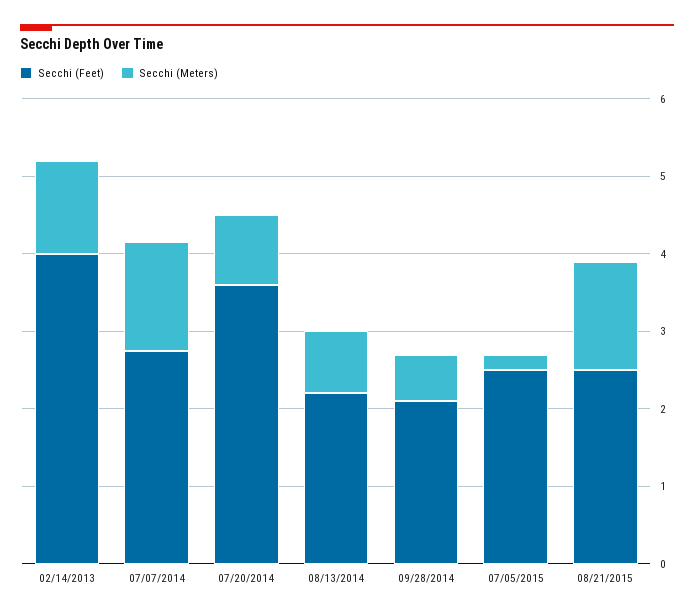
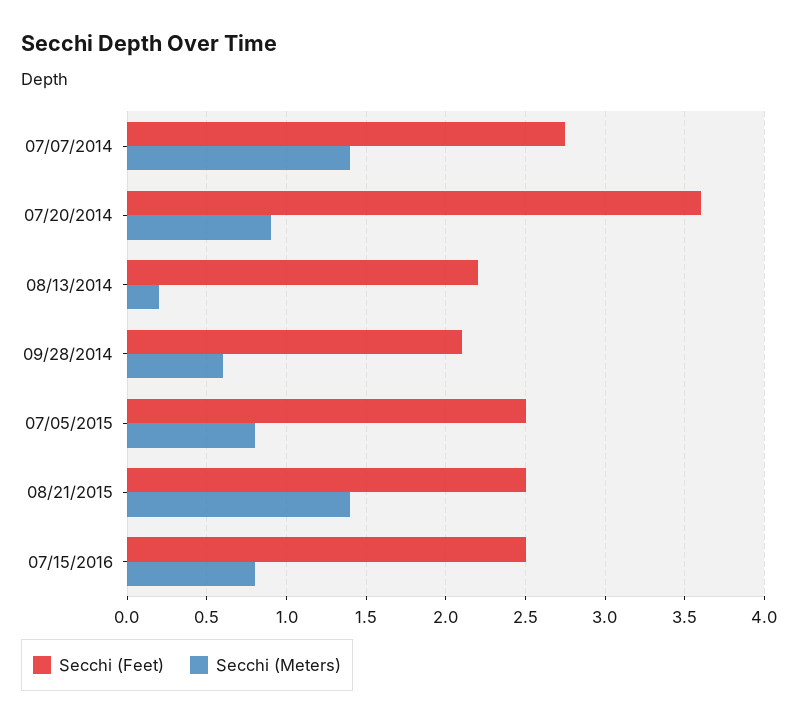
Secchi (Feet), 02/14/2013: 4 -> none
Secchi (Meters), 02/14/2013: 1.2 -> none
Secchi (Meters), 08/13/2014: 0.8 -> 0.2
Secchi (Meters), 07/05/2015: 0.2 -> 0.8
Secchi (Feet), 07/15/2016: none -> 2.5
Secchi (Meters), 07/15/2016: none -> 0.8

